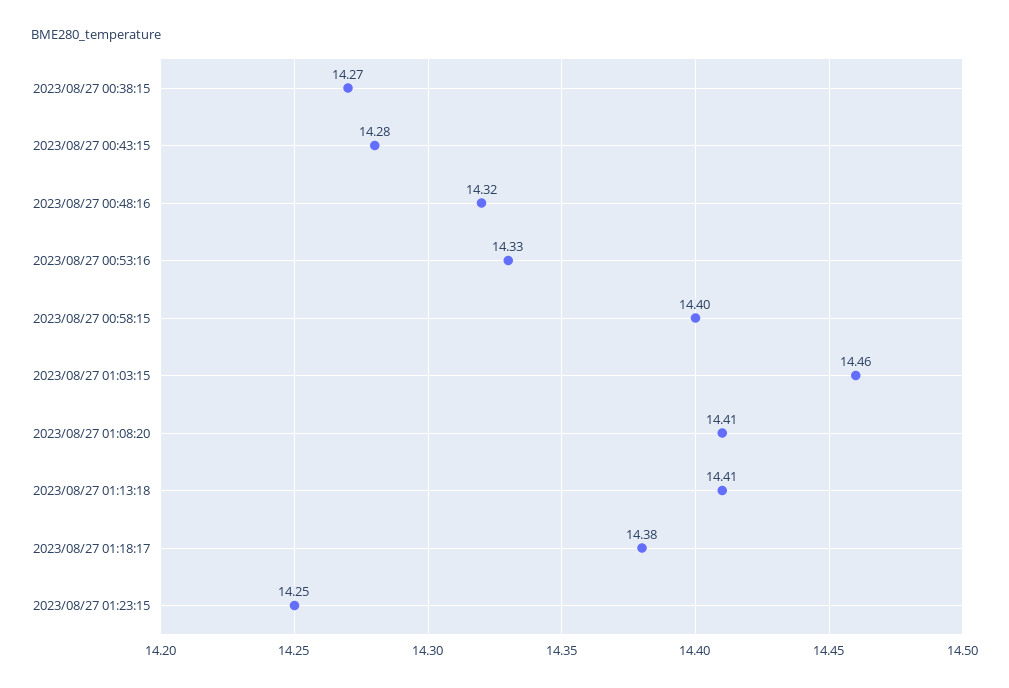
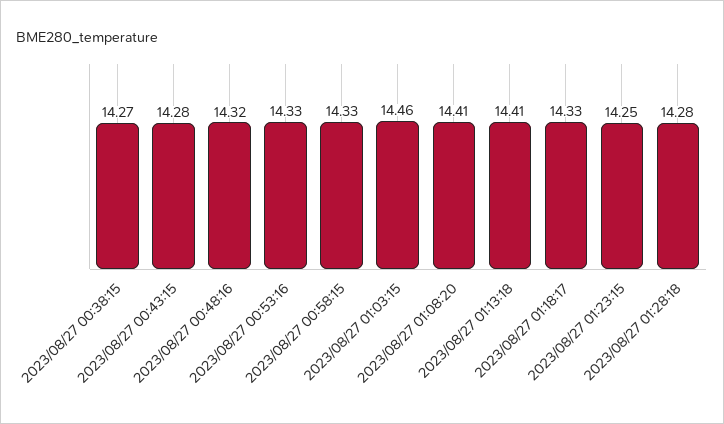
2023/08/27 00:58:15: 14.4 -> 14.33
2023/08/27 01:18:17: 14.38 -> 14.33
2023/08/27 01:28:18: none -> 14.28

